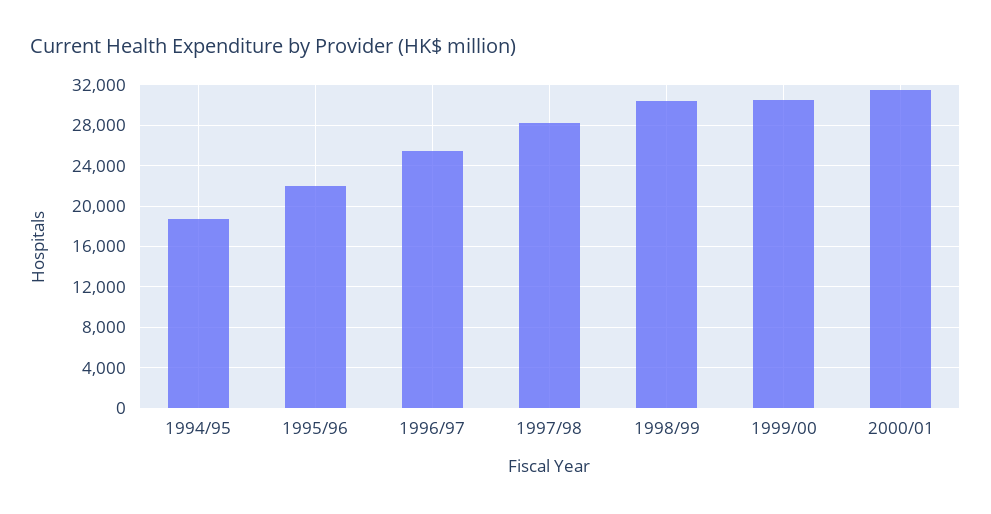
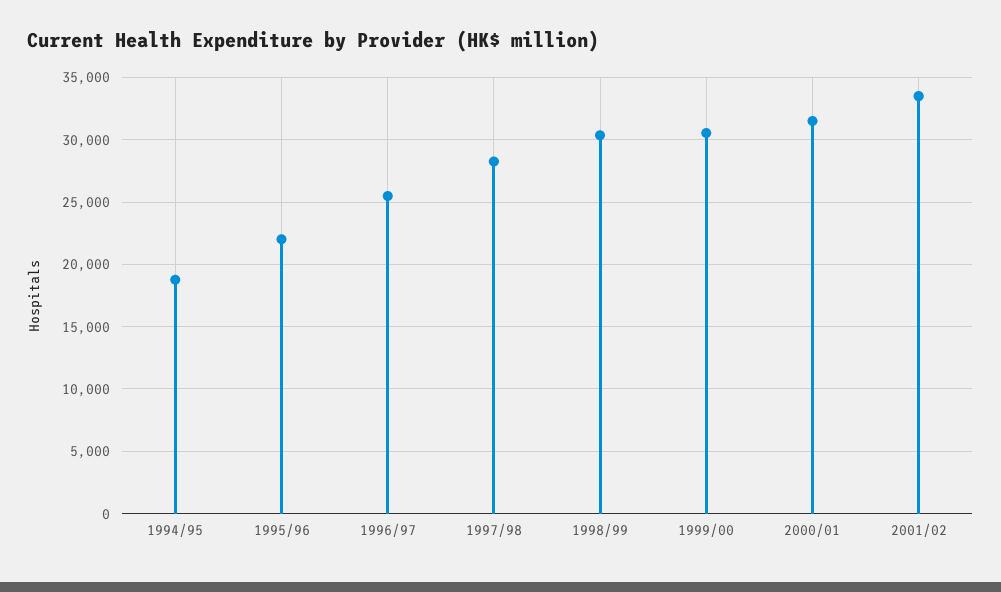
2001/02: none -> 33500

